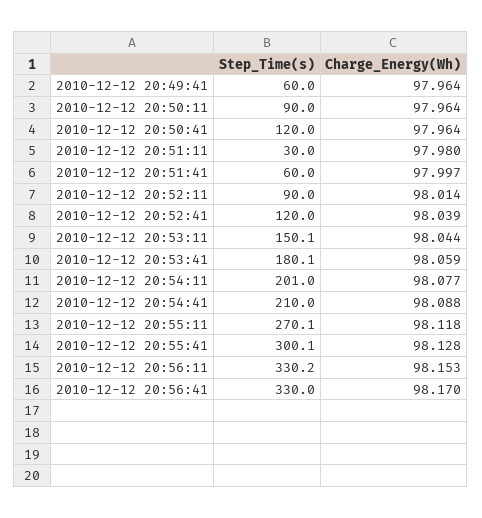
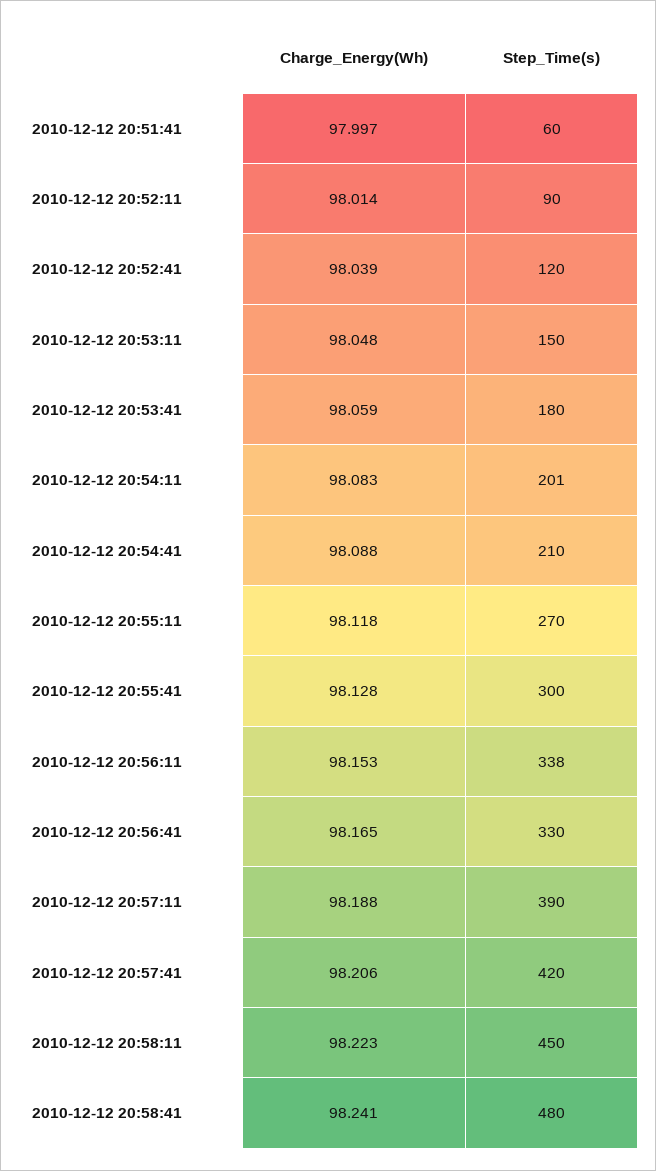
Step_Time(s), 2010-12-12 20:49:41: 60 -> none
Charge_Energy(Wh), 2010-12-12 20:49:41: 97.964 -> none
Step_Time(s), 2010-12-12 20:50:11: 90 -> none
Charge_Energy(Wh), 2010-12-12 20:50:11: 97.964 -> none
Step_Time(s), 2010-12-12 20:50:41: 120 -> none
Charge_Energy(Wh), 2010-12-12 20:50:41: 97.964 -> none
Step_Time(s), 2010-12-12 20:51:11: 30 -> none
Charge_Energy(Wh), 2010-12-12 20:51:11: 97.98 -> none
Charge_Energy(Wh), 2010-12-12 20:53:11: 98.044 -> 98.048
Charge_Energy(Wh), 2010-12-12 20:54:11: 98.077 -> 98.083
Step_Time(s), 2010-12-12 20:56:11: 330.2 -> 338
Charge_Energy(Wh), 2010-12-12 20:56:41: 98.17 -> 98.165
Charge_Energy(Wh), 2010-12-12 20:57:11: none -> 98.188
Step_Time(s), 2010-12-12 20:57:11: none -> 390
Charge_Energy(Wh), 2010-12-12 20:57:41: none -> 98.206
Step_Time(s), 2010-12-12 20:57:41: none -> 420
Charge_Energy(Wh), 2010-12-12 20:58:11: none -> 98.223
Step_Time(s), 2010-12-12 20:58:11: none -> 450
Charge_Energy(Wh), 2010-12-12 20:58:41: none -> 98.241
Step_Time(s), 2010-12-12 20:58:41: none -> 480

